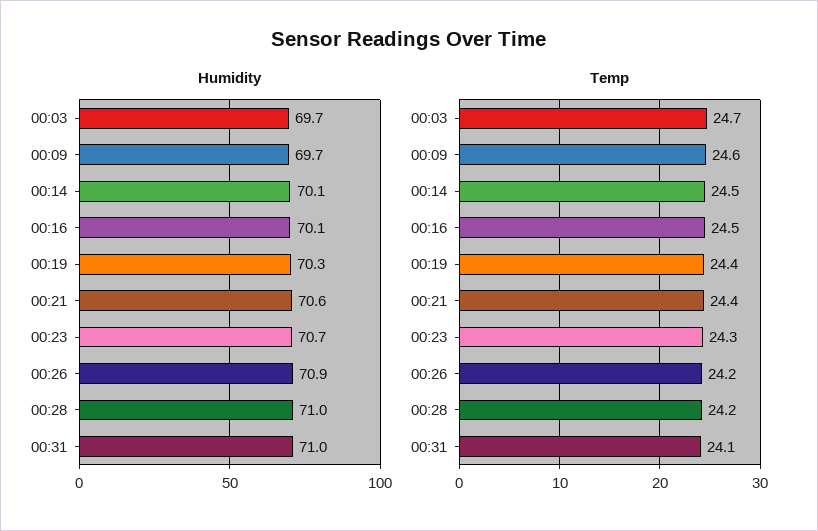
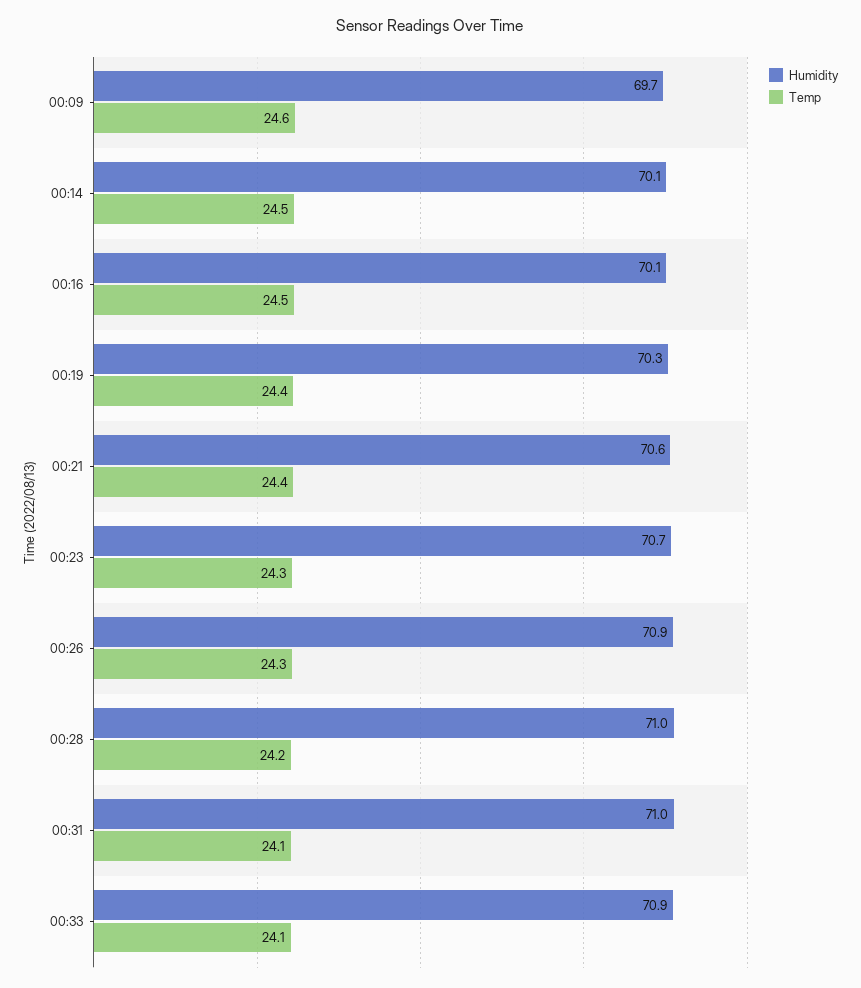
Humidity, 00:03: 69.7 -> none
Temp, 00:03: 24.7 -> none
Temp, 00:26: 24.2 -> 24.3
Humidity, 00:33: none -> 70.9
Temp, 00:33: none -> 24.1

